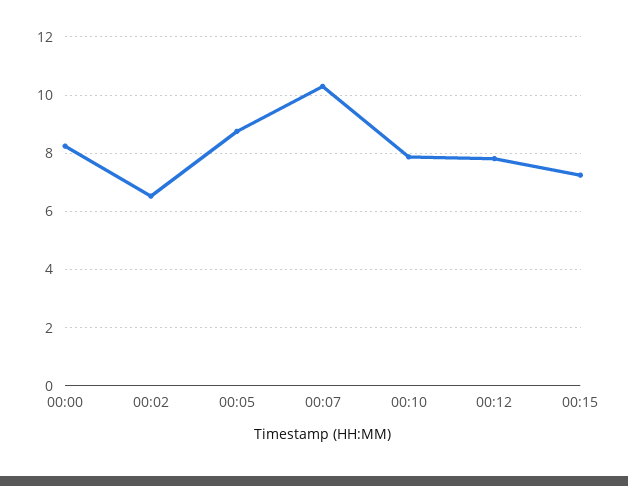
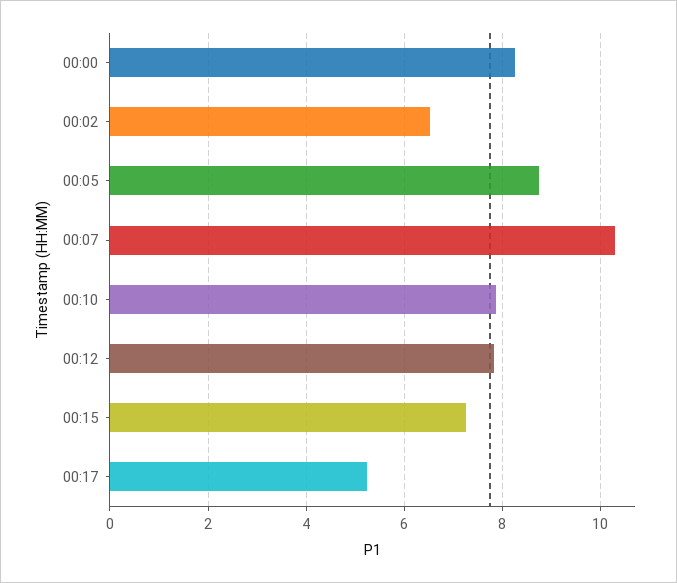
00:17: none -> 5.2

